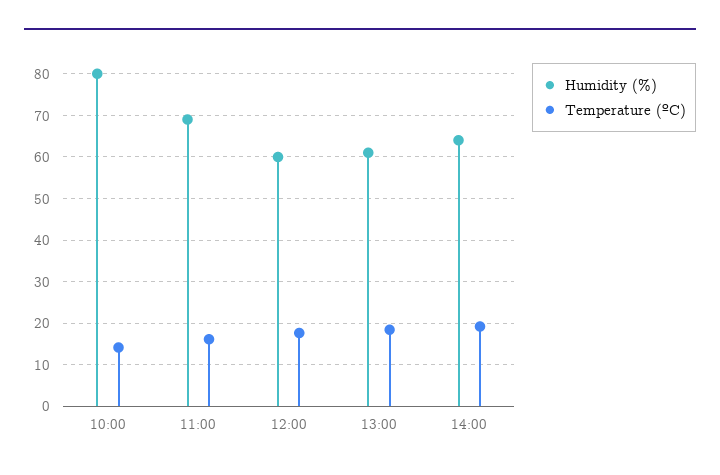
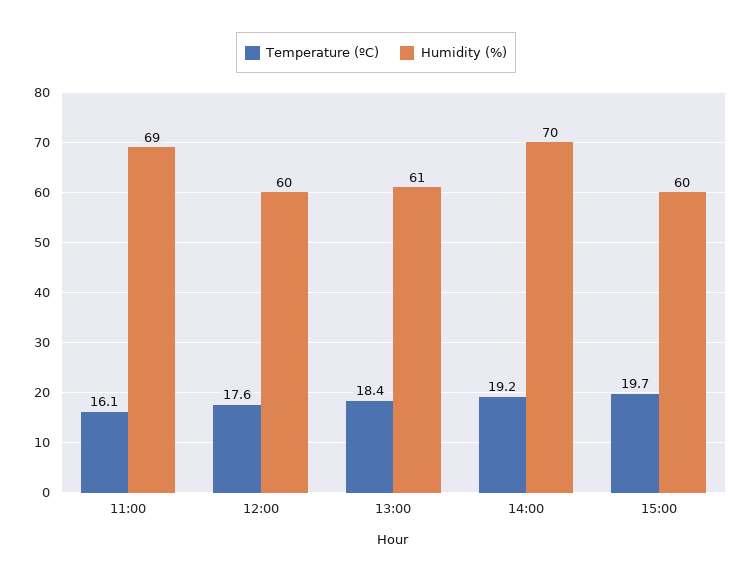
Humidity (%), 10:00: 80 -> none
Temperature (ºC), 10:00: 14 -> none
Humidity (%), 14:00: 64 -> 70
Temperature (ºC), 15:00: none -> 19.7
Humidity (%), 15:00: none -> 60

